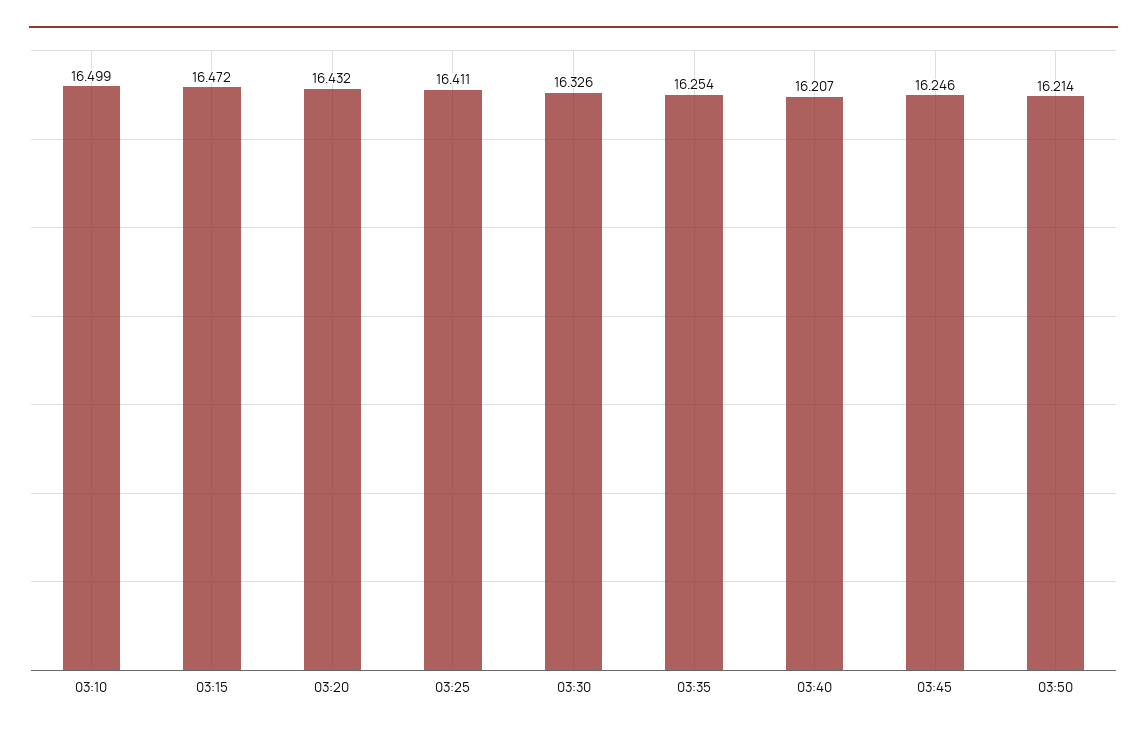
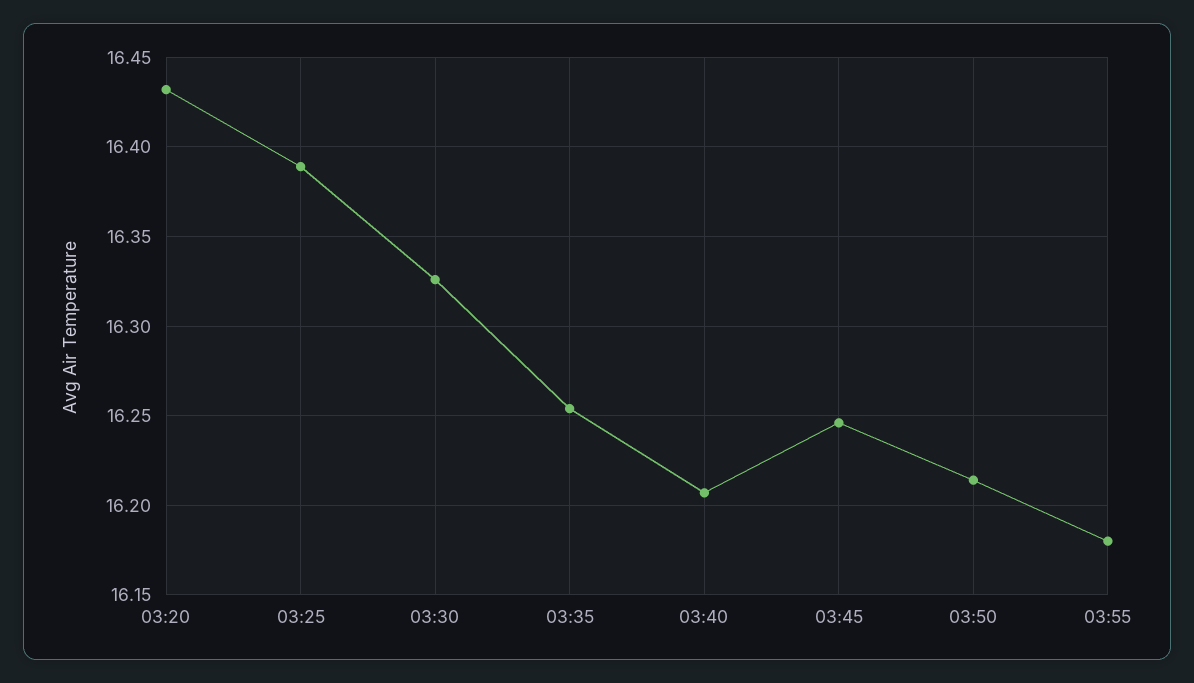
03:10: 16.499 -> none
03:15: 16.472 -> none
03:25: 16.411 -> 16.39
03:55: none -> 16.18

